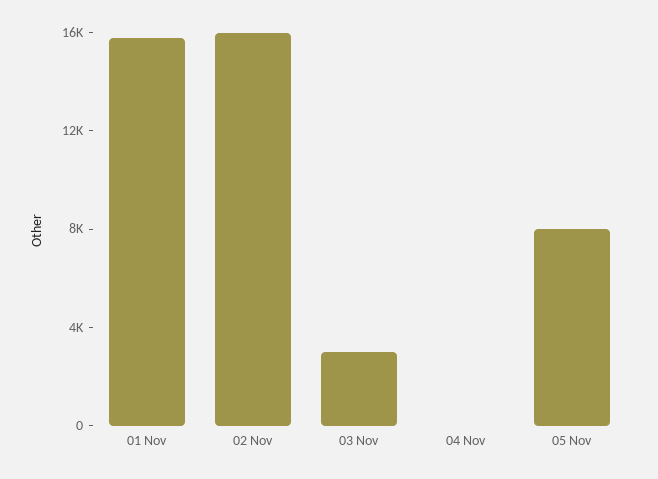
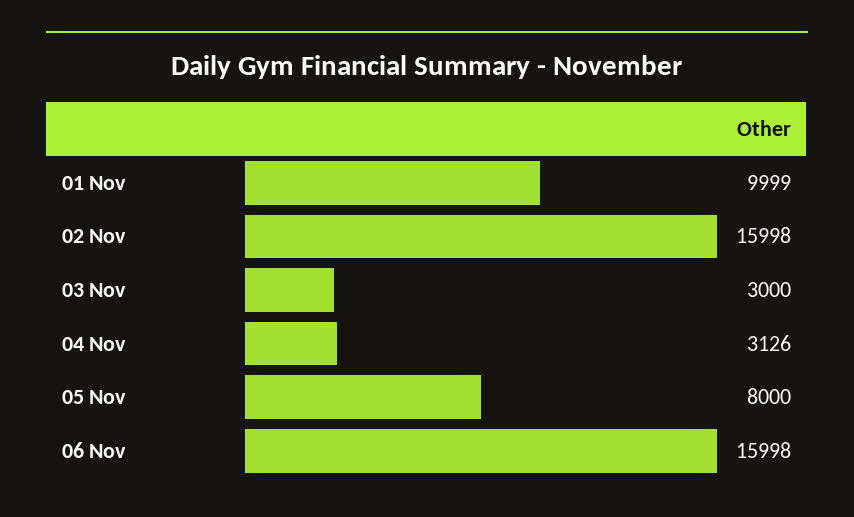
01 Nov: 16000 -> 9999
04 Nov: 0 -> 3126
06 Nov: none -> 15998

